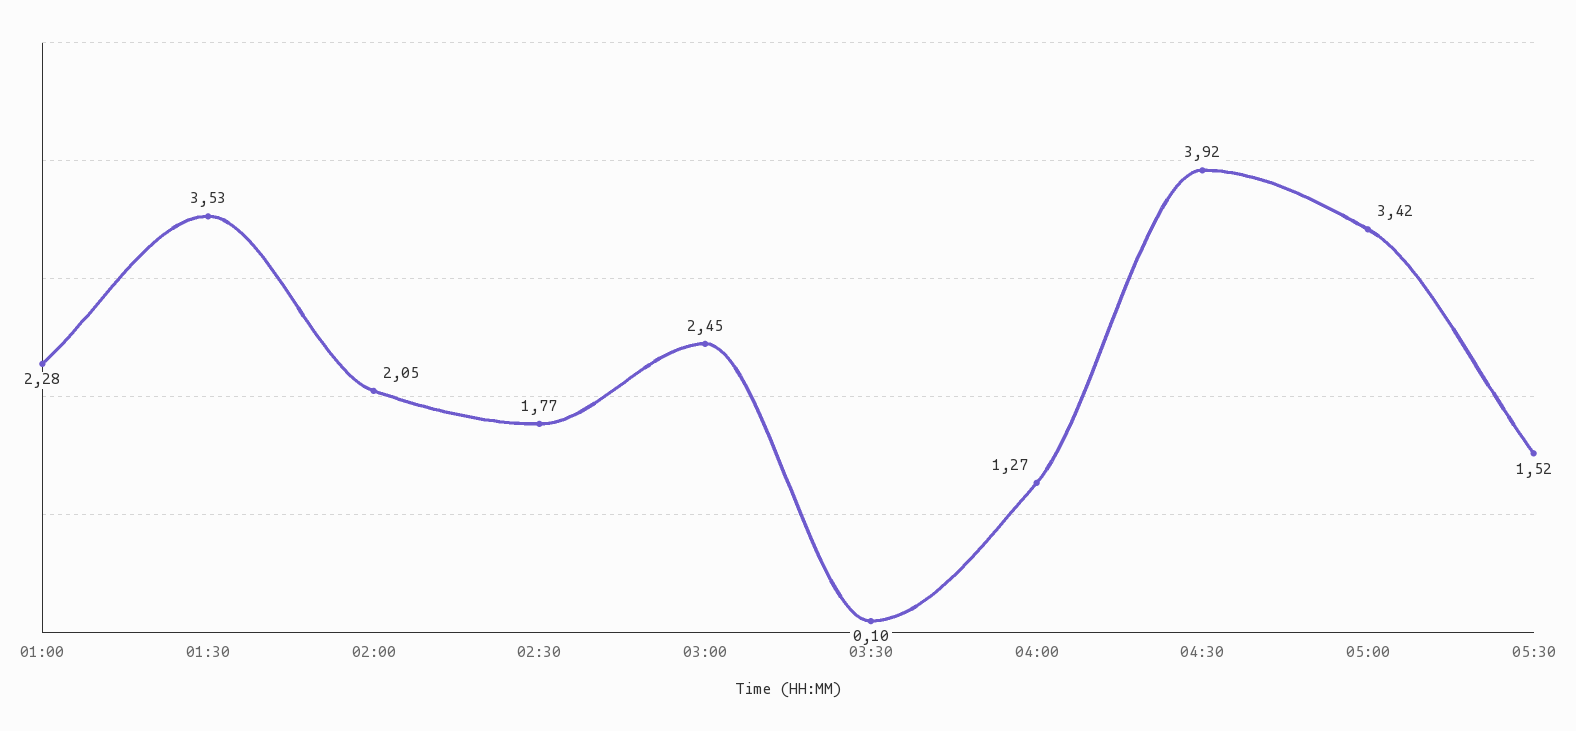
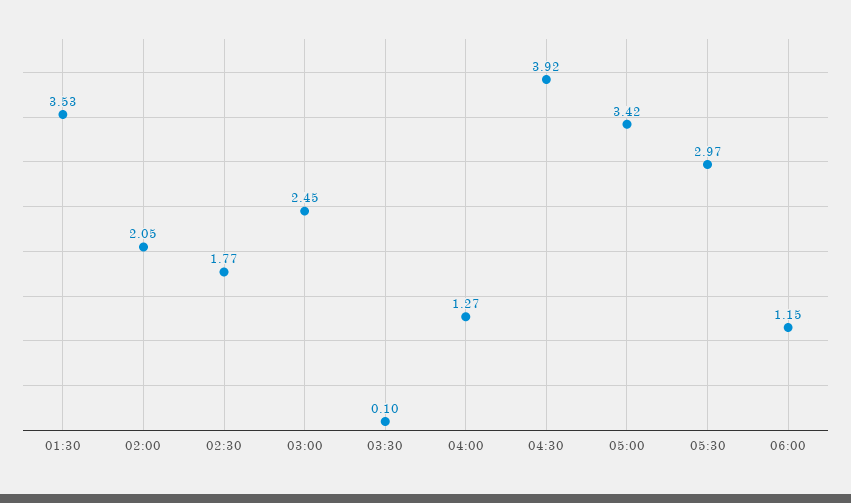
01:00: 2.28 -> none
05:30: 1.52 -> 2.97
06:00: none -> 1.15

